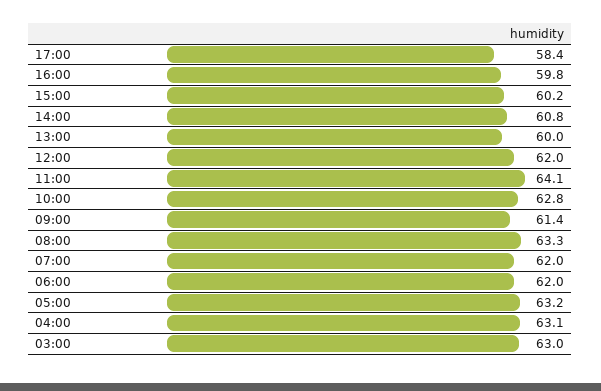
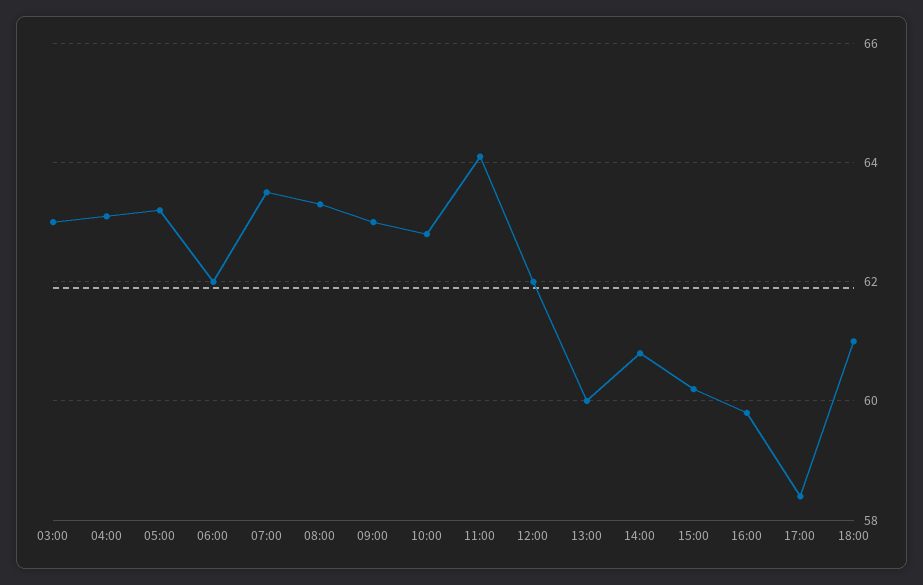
09:00: 61.4 -> 63
07:00: 62 -> 63.5
18:00: none -> 61

